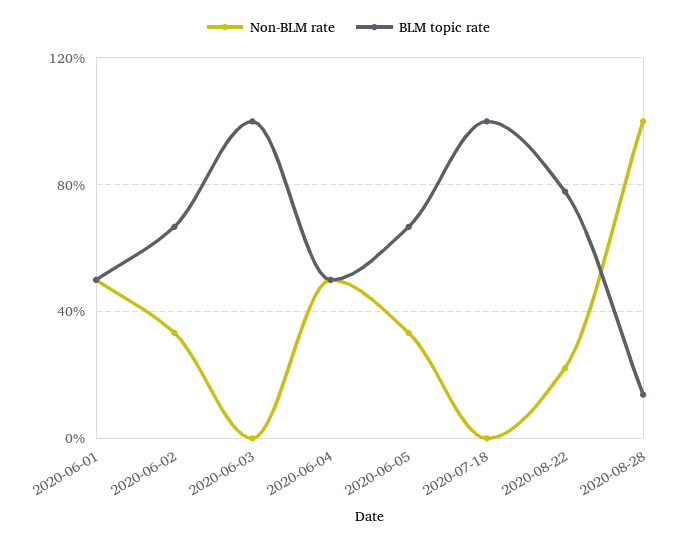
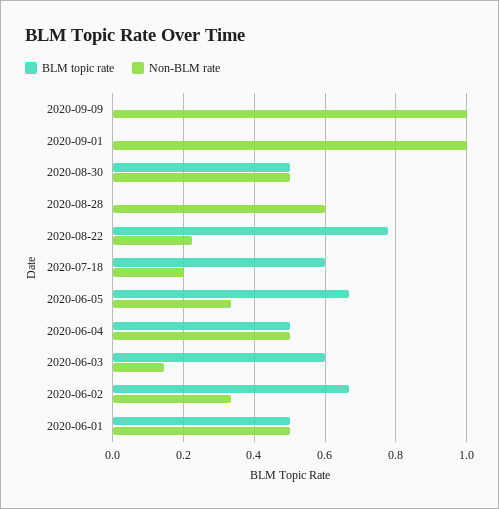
Non-BLM rate, 2020-06-03: 0 -> 0.14
BLM topic rate, 2020-06-03: 1 -> 0.6
Non-BLM rate, 2020-07-18: 0 -> 0.2
BLM topic rate, 2020-07-18: 1 -> 0.6
Non-BLM rate, 2020-08-28: 1 -> 0.6
BLM topic rate, 2020-08-28: 0.15 -> 0
BLM topic rate, 2020-09-09: none -> 0
Non-BLM rate, 2020-09-09: none -> 1
BLM topic rate, 2020-09-01: none -> 0
Non-BLM rate, 2020-09-01: none -> 1
BLM topic rate, 2020-08-30: none -> 0.5
Non-BLM rate, 2020-08-30: none -> 0.5

